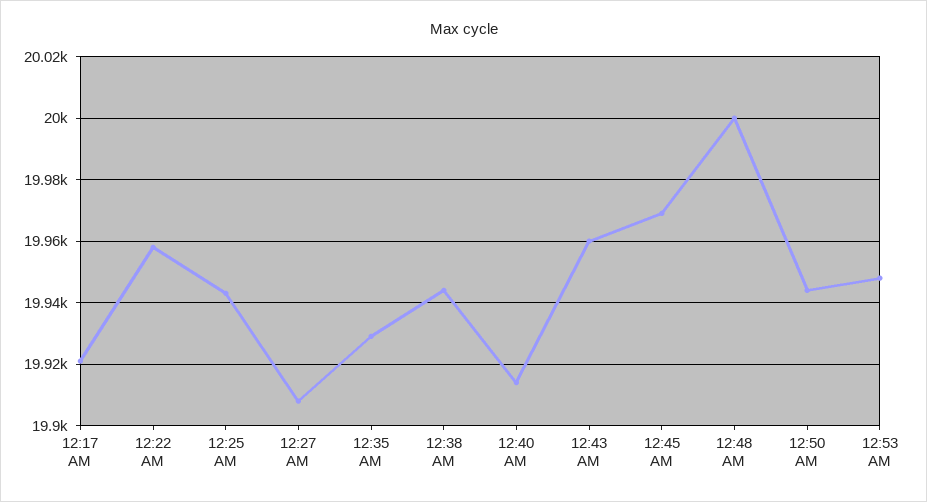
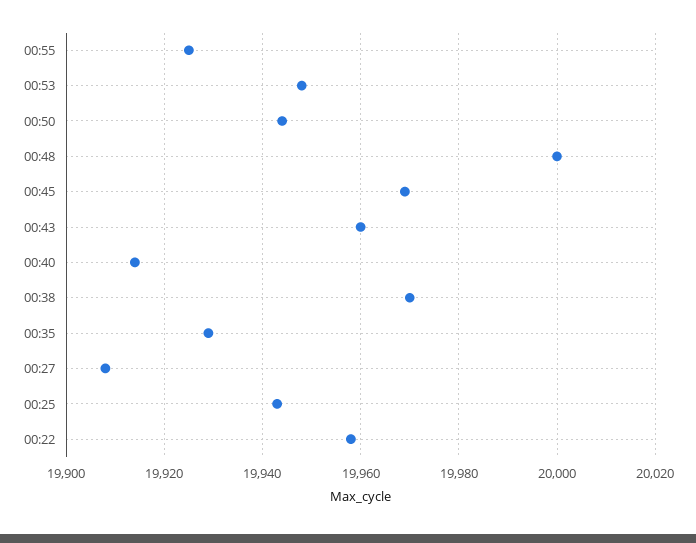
12:17 AM: 19920 -> none
12:38 AM: 19945 -> 19970
00:55: none -> 19925

